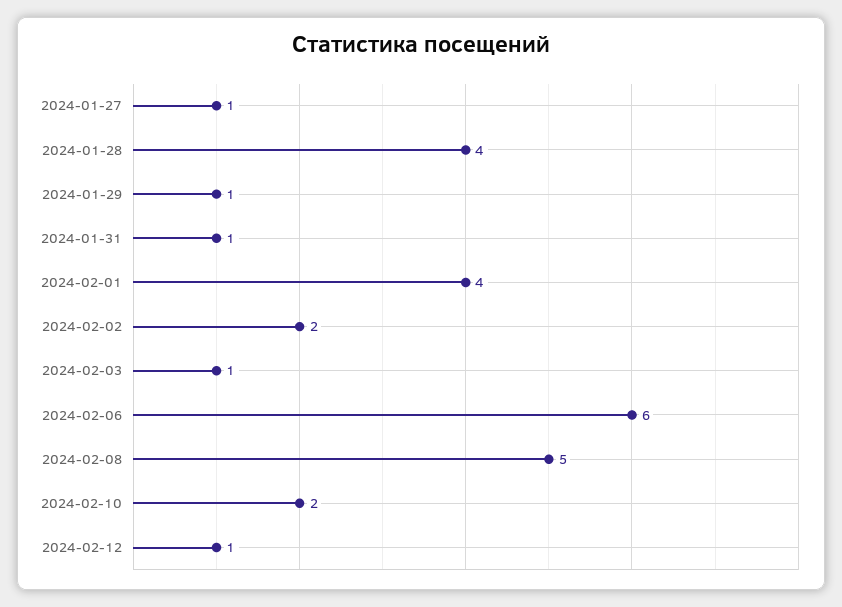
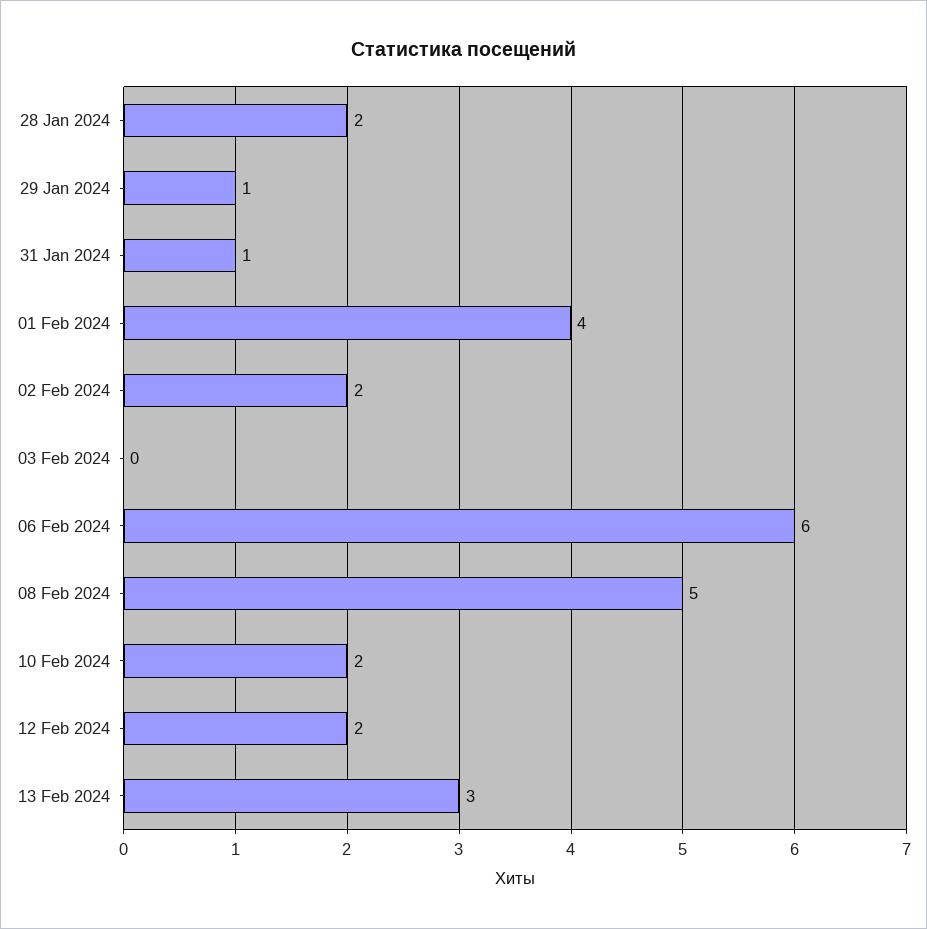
2024-01-27: 1 -> none
2024-01-28: 4 -> 2
2024-02-03: 1 -> 0
2024-02-12: 1 -> 2
13 Feb 2024: none -> 3

